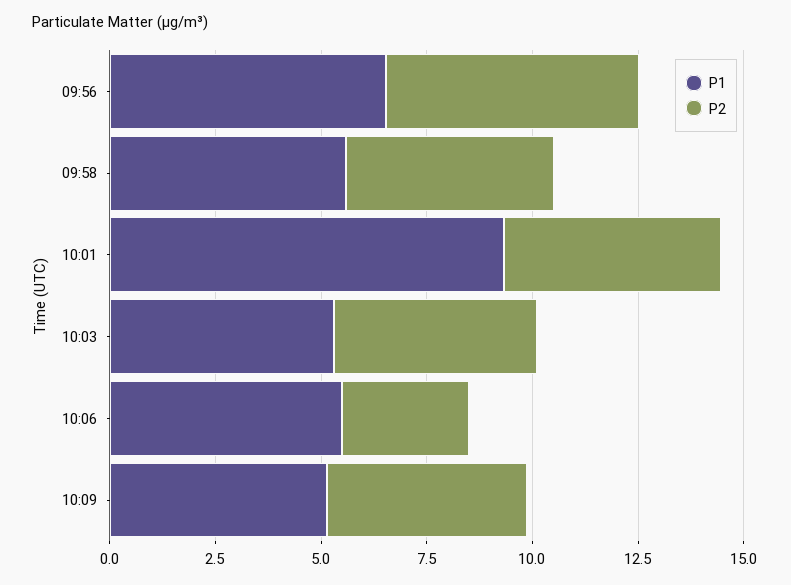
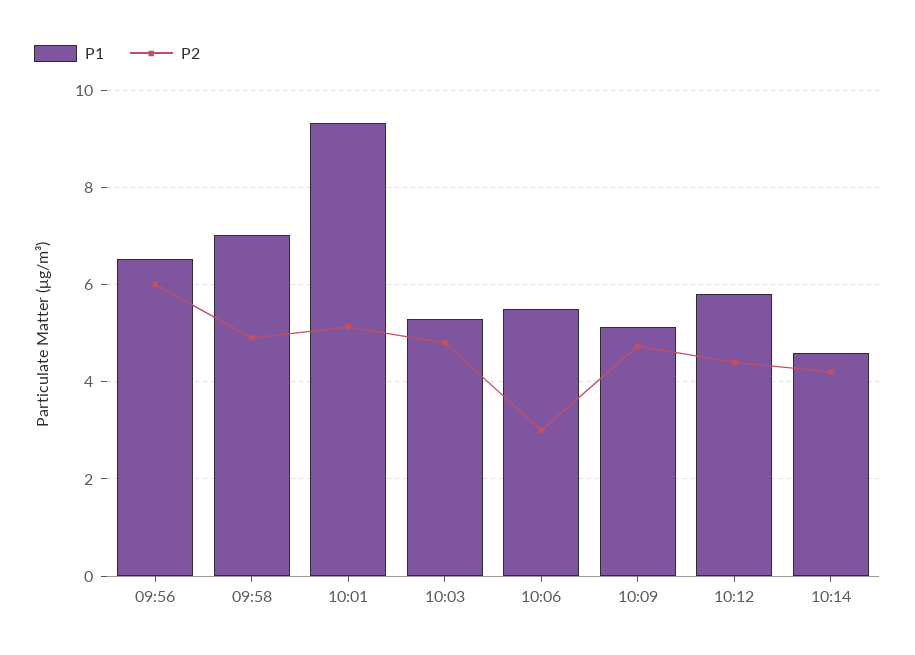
P1, 09:58: 5.5 -> 7
P1, 10:12: none -> 5.8
P2, 10:12: none -> 4.4
P1, 10:14: none -> 4.6
P2, 10:14: none -> 4.2

